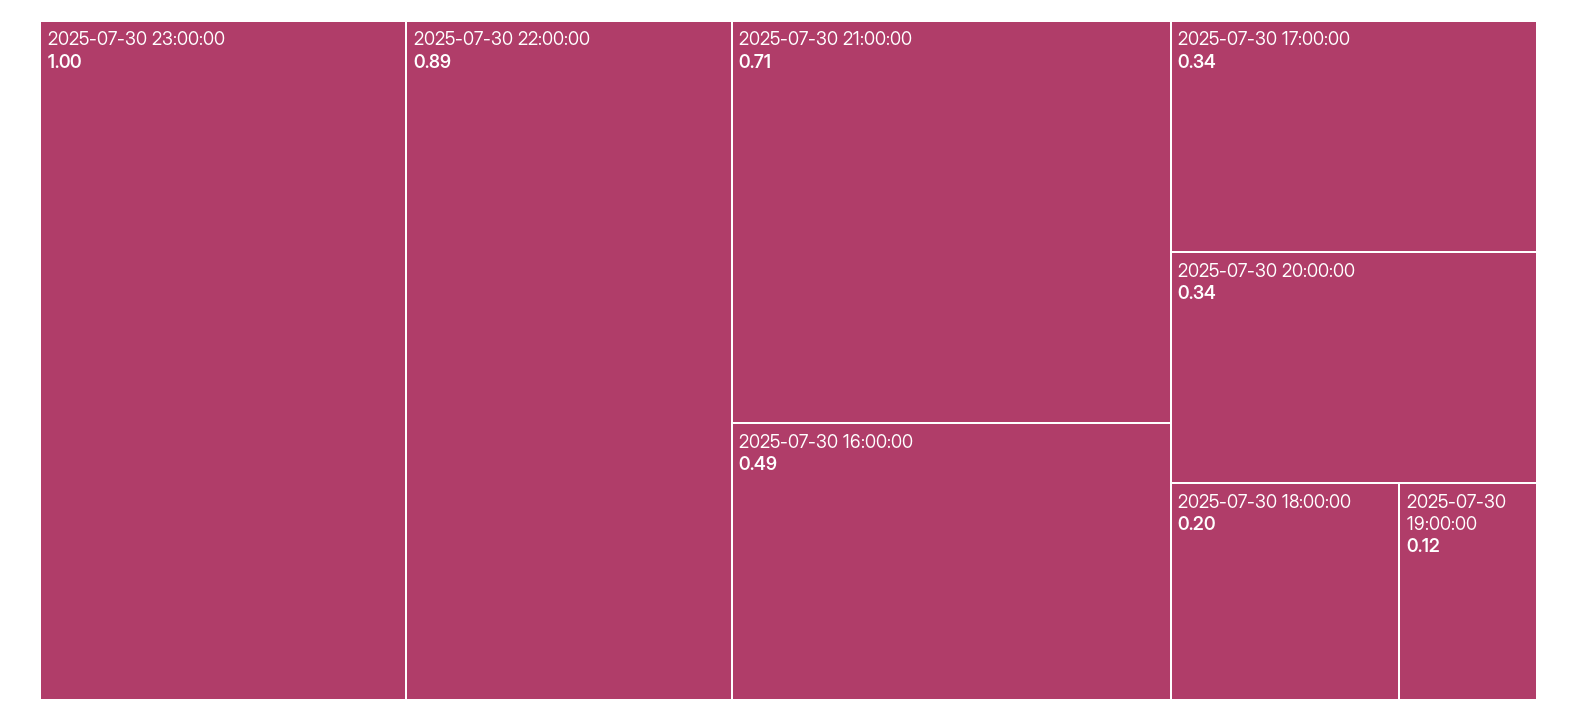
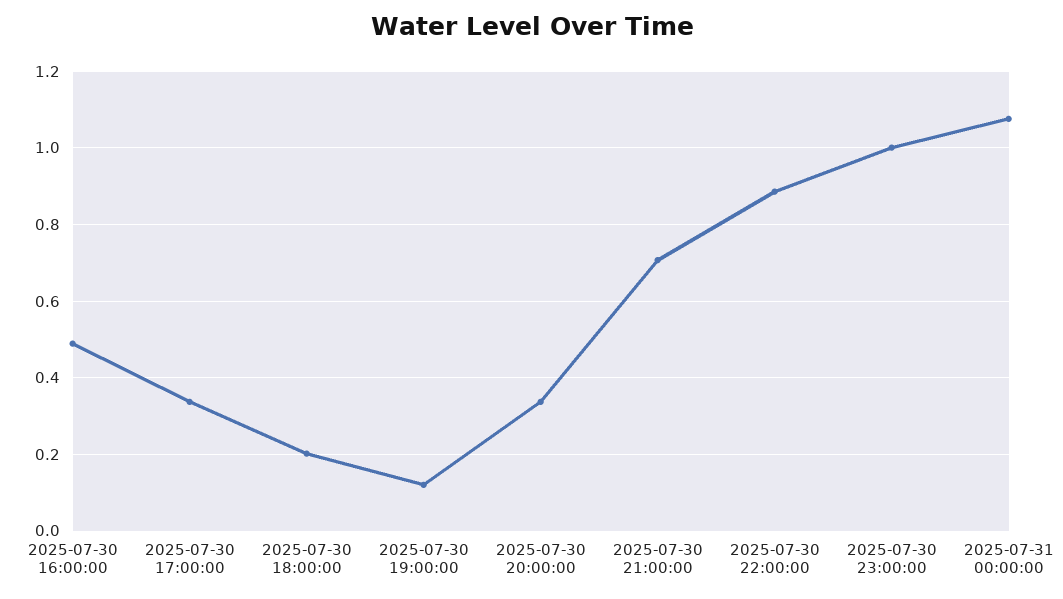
2025-07-31 00:00:00: none -> 1.08

